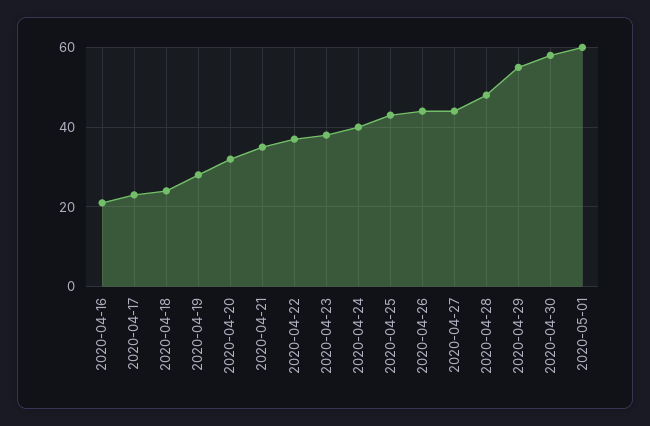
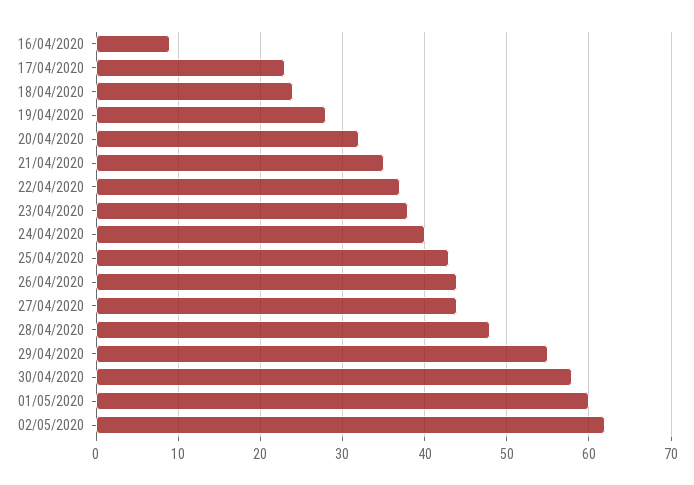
2020-04-16: 20 -> 9
02/05/2020: none -> 62

